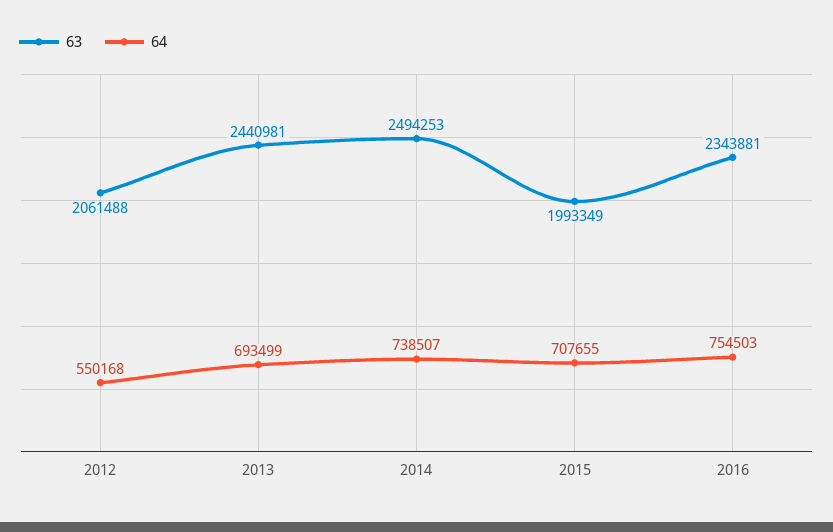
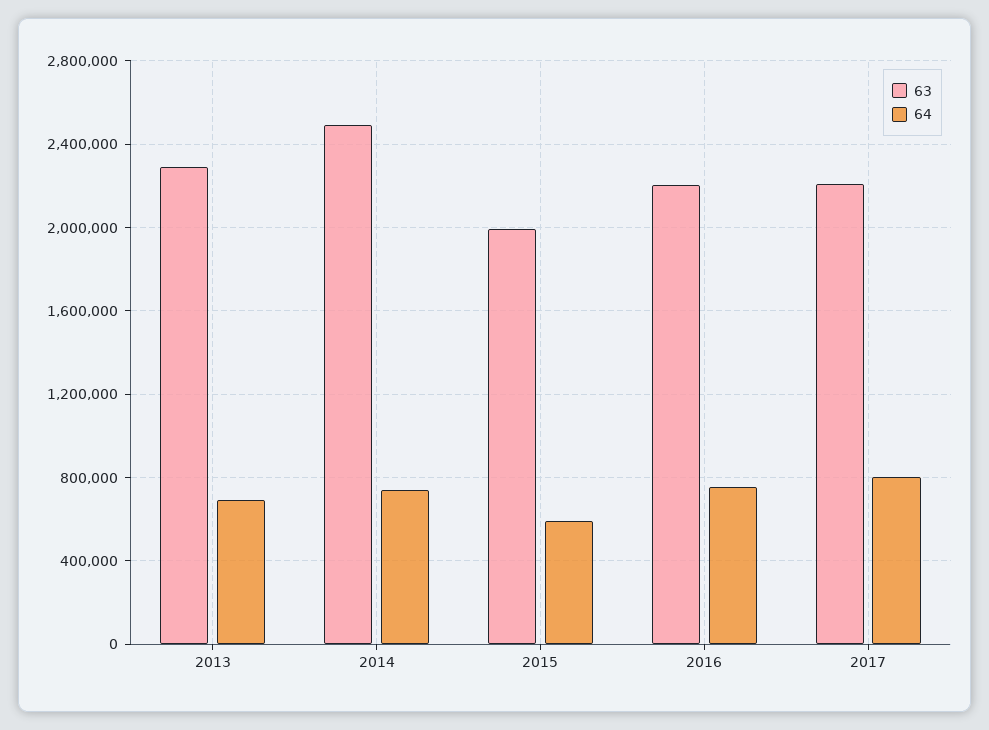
63, 2012: 2061488 -> none
64, 2012: 550168 -> none
63, 2013: 2440981 -> 2300000
64, 2015: 707655 -> 600000
63, 2016: 2343881 -> 2200000
63, 2017: none -> 2200000
64, 2017: none -> 800000

